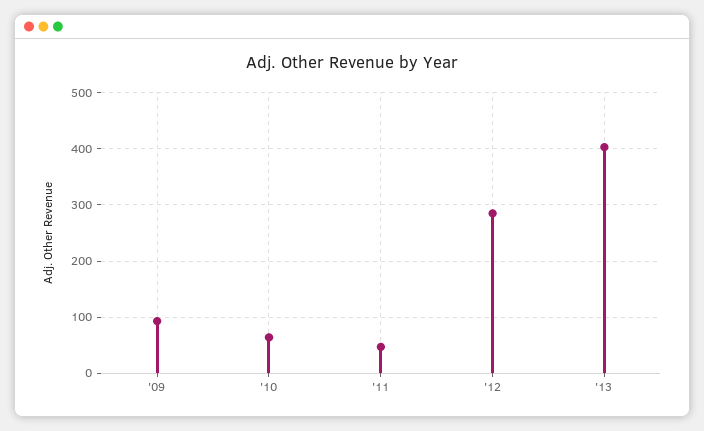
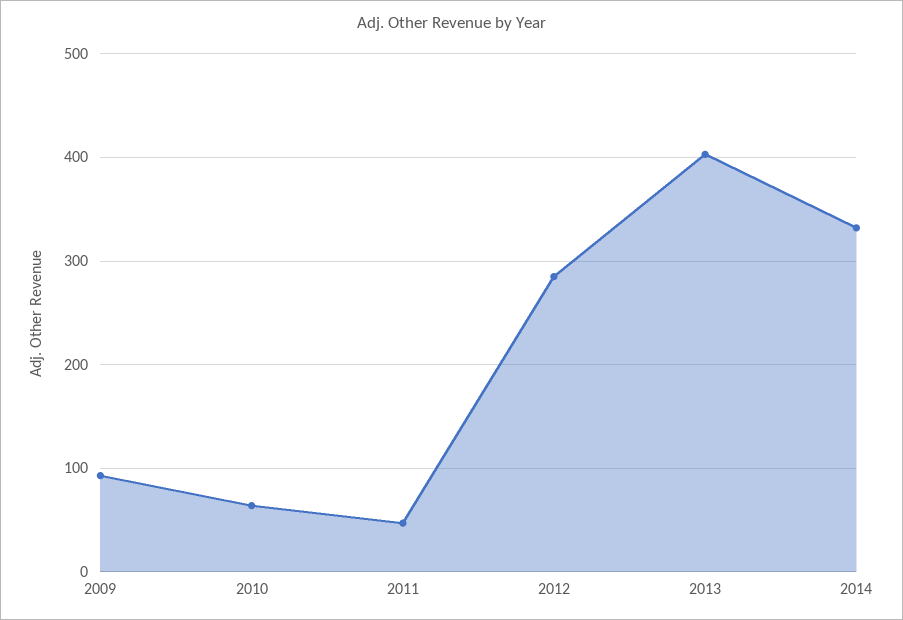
2014: none -> 330

